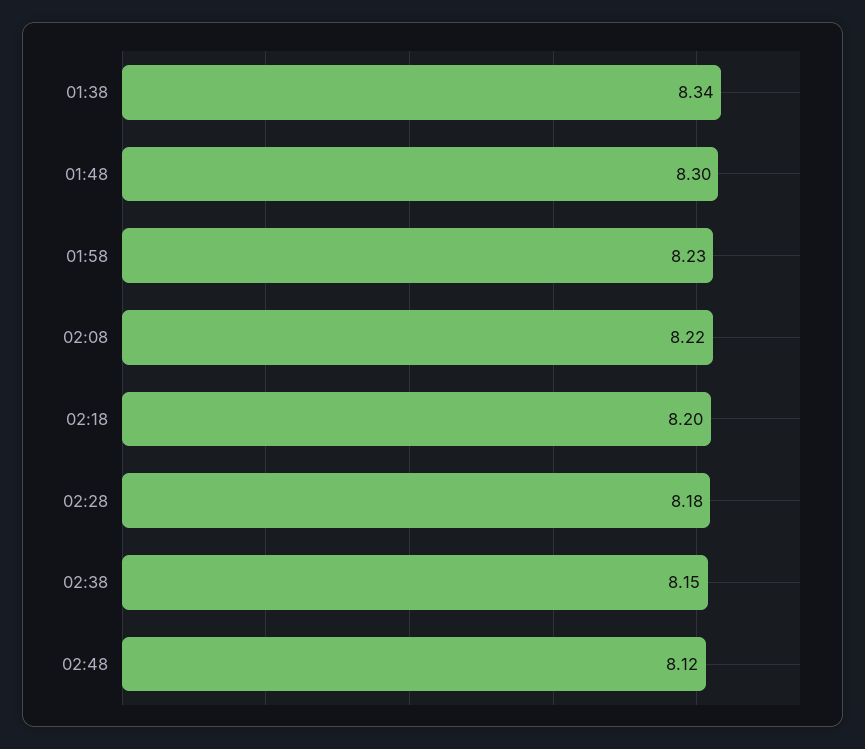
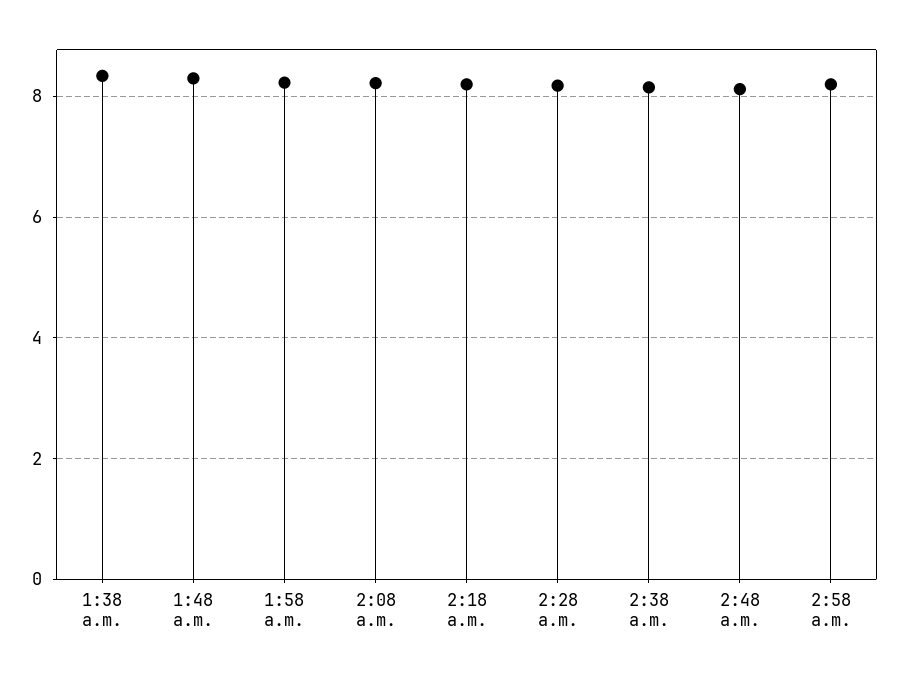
2:58 a.m.: none -> 8.2

